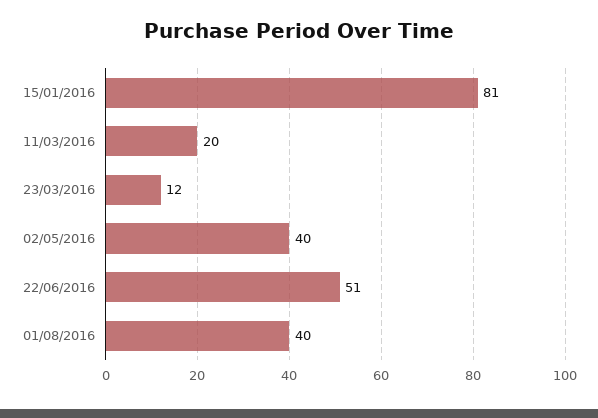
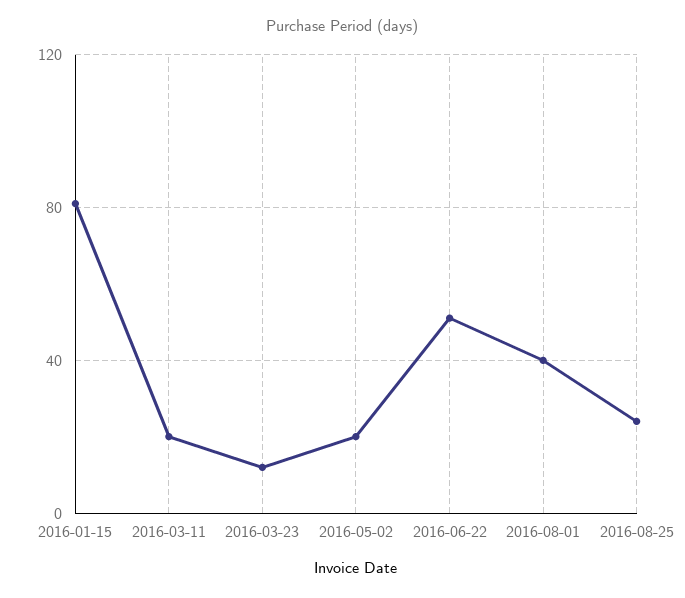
02/05/2016: 40 -> 20
2016-08-25: none -> 25

